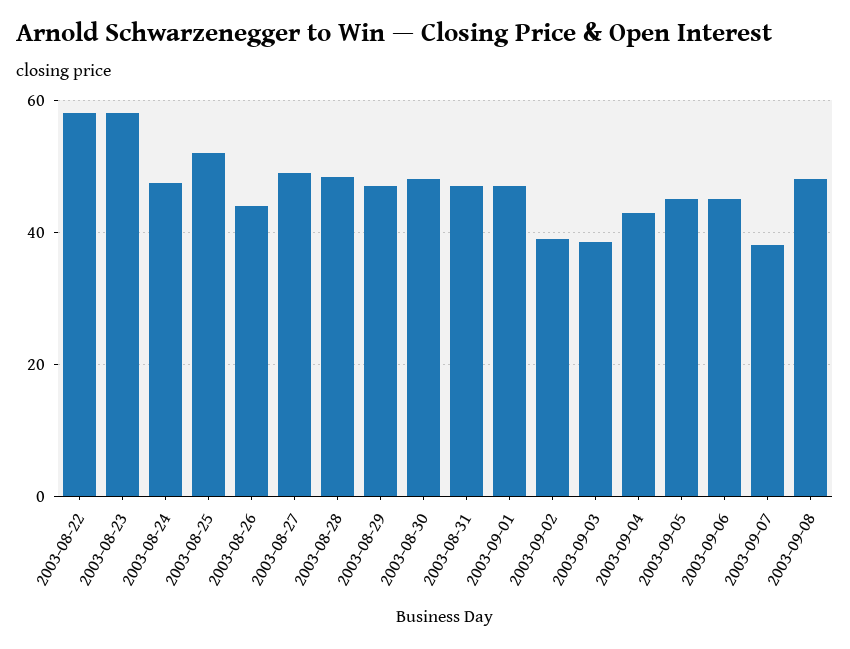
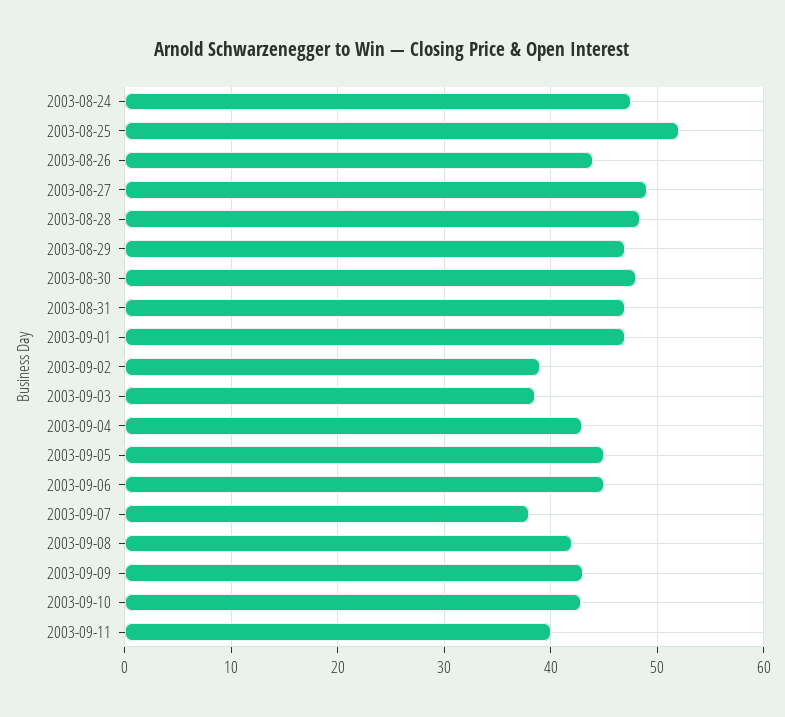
2003-08-22: 58 -> none
2003-08-23: 58 -> none
2003-09-08: 48 -> 42
2003-09-09: none -> 43
2003-09-10: none -> 43
2003-09-11: none -> 40

